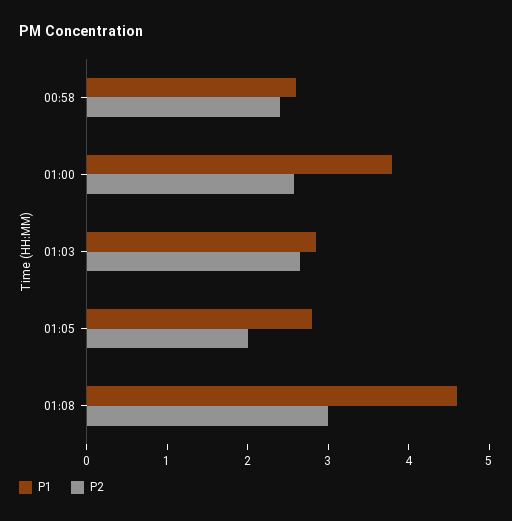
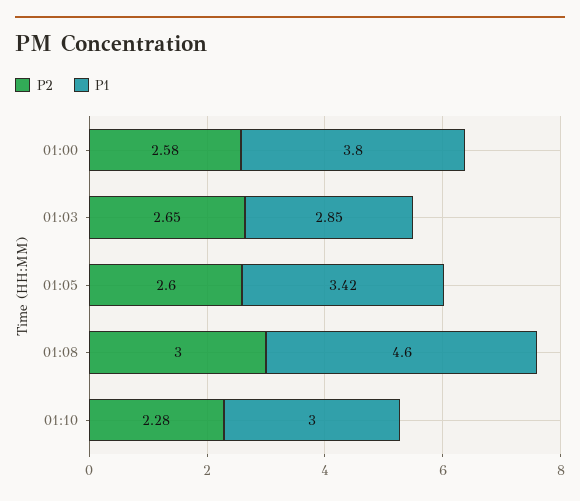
P1, 00:58: 2.6 -> none
P2, 00:58: 2.4 -> none
P1, 01:05: 2.8 -> 3.42
P2, 01:05: 2 -> 2.6
P2, 01:10: none -> 2.28
P1, 01:10: none -> 3

